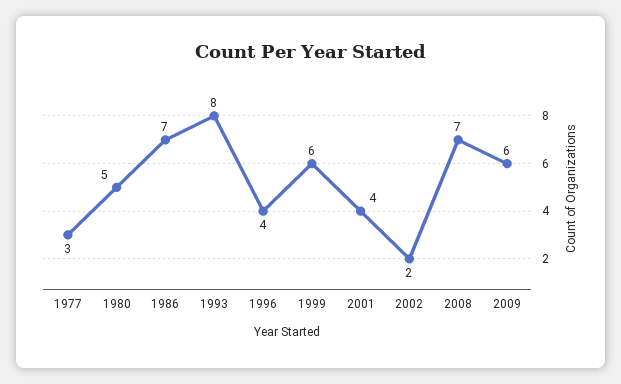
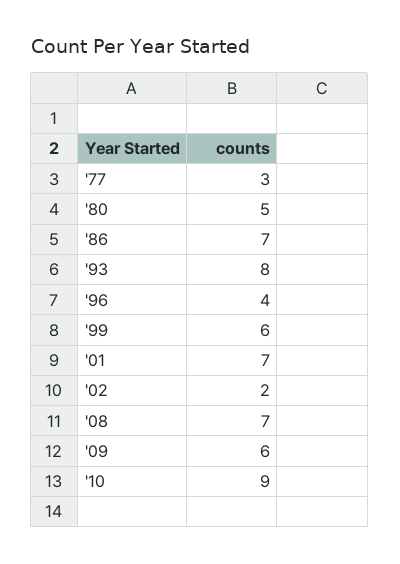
2001: 4 -> 7
'10: none -> 9

